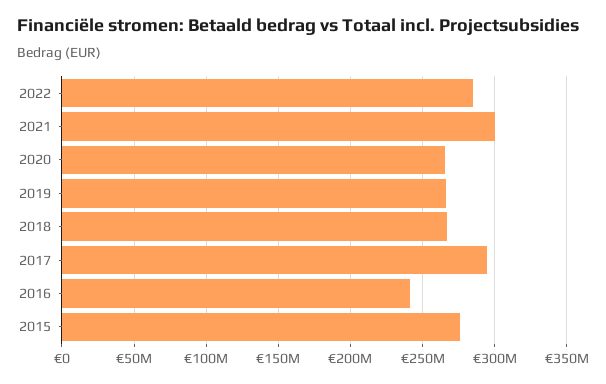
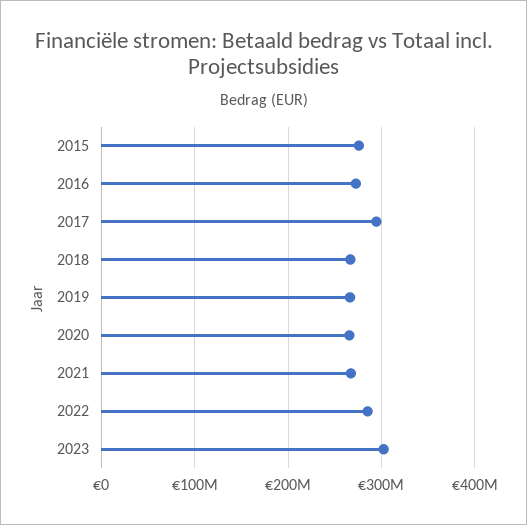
2021: 300000000 -> 270000000
2016: 240000000 -> 270000000
2023: none -> 300000000

